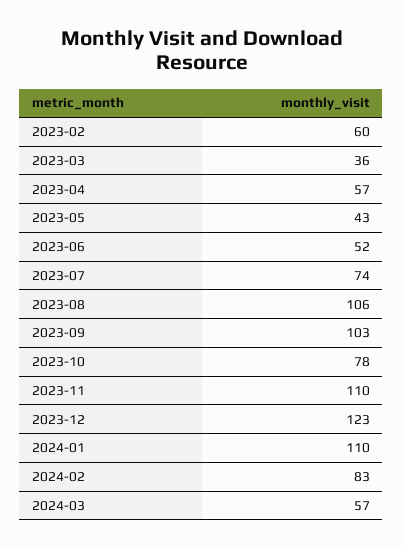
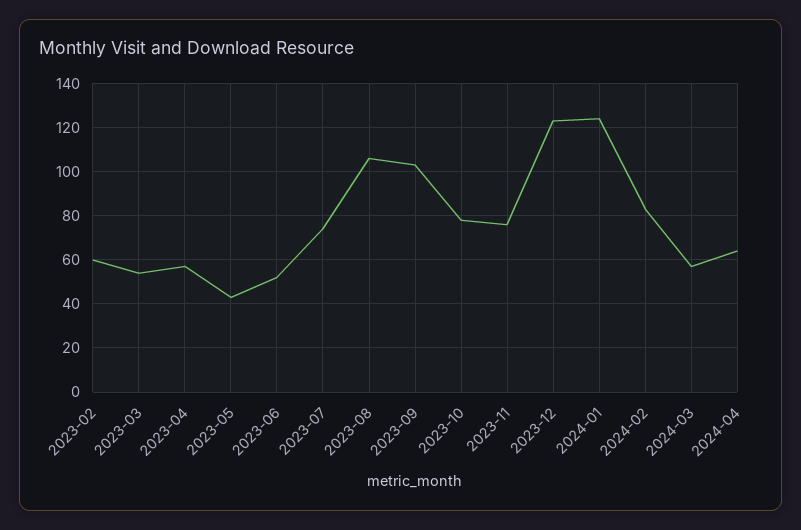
2023-03: 36 -> 55
2023-11: 110 -> 75
2024-01: 110 -> 125
2024-04: none -> 65

